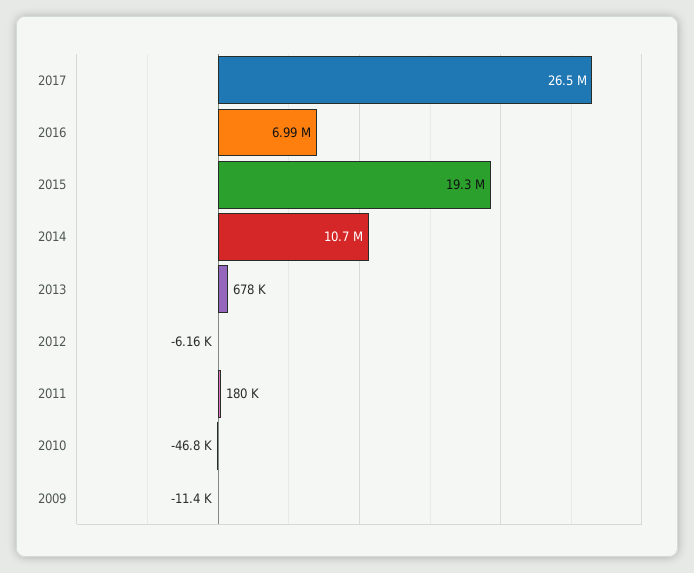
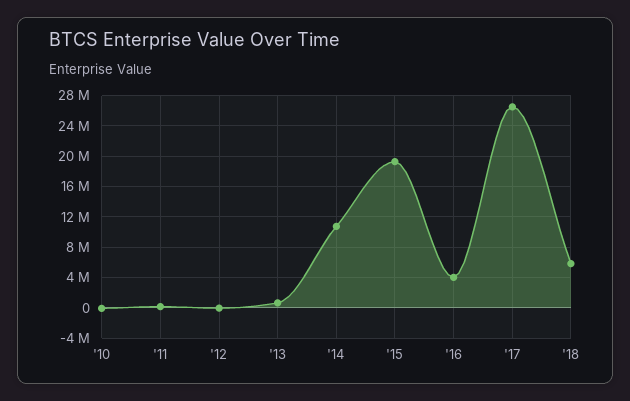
2016: 6990000 -> 4000000
2009: -11400 -> none
'18: none -> 6000000

